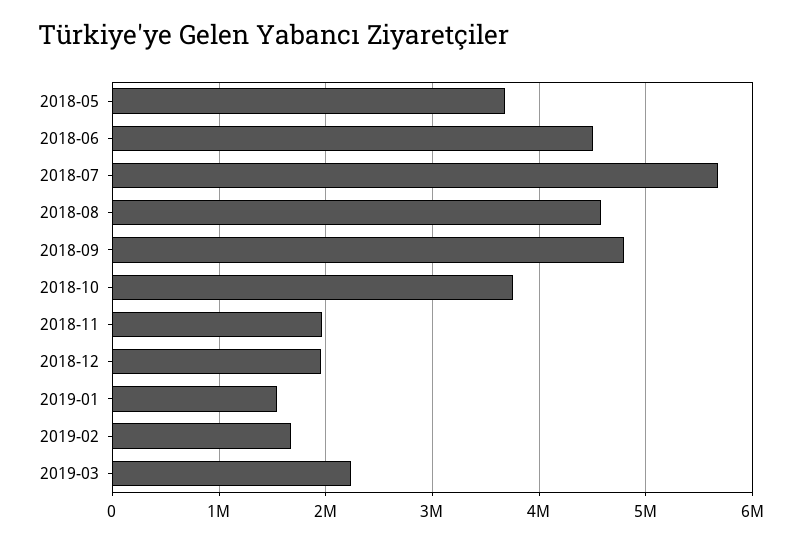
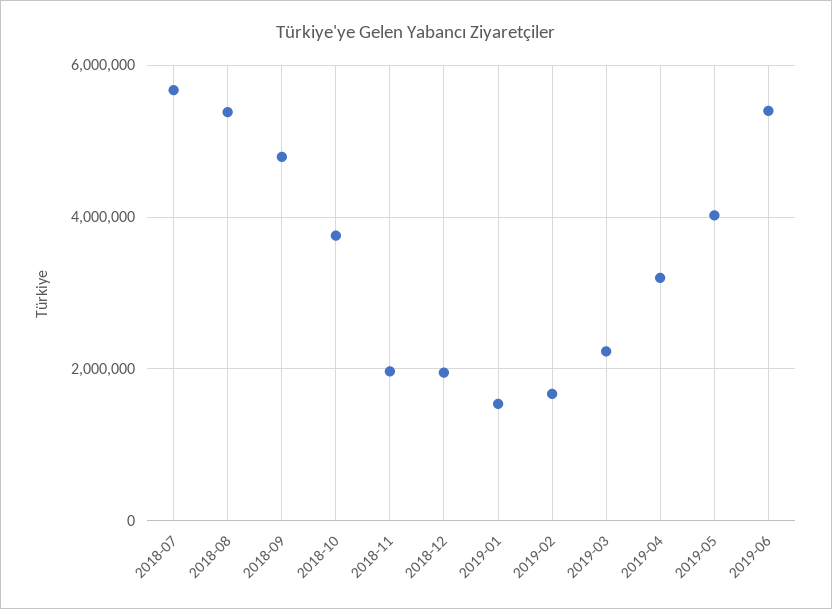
2018-05: 3700000 -> none
2018-06: 4500000 -> none
2018-08: 4600000 -> 5400000
2019-04: none -> 3200000
2019-05: none -> 4000000
2019-06: none -> 5400000

